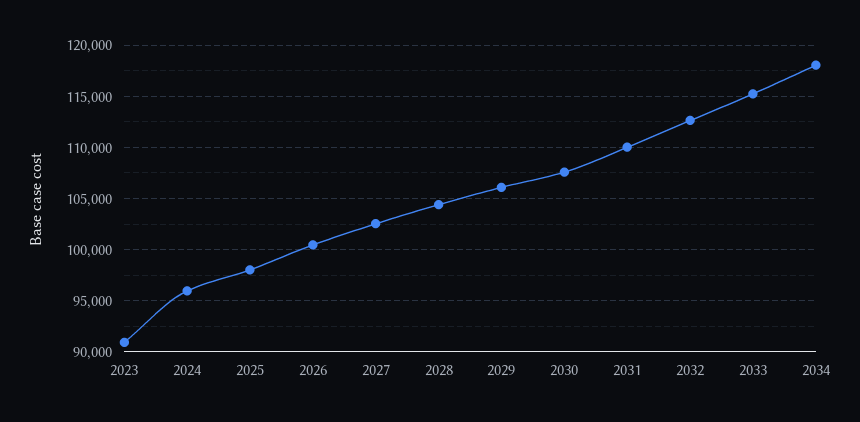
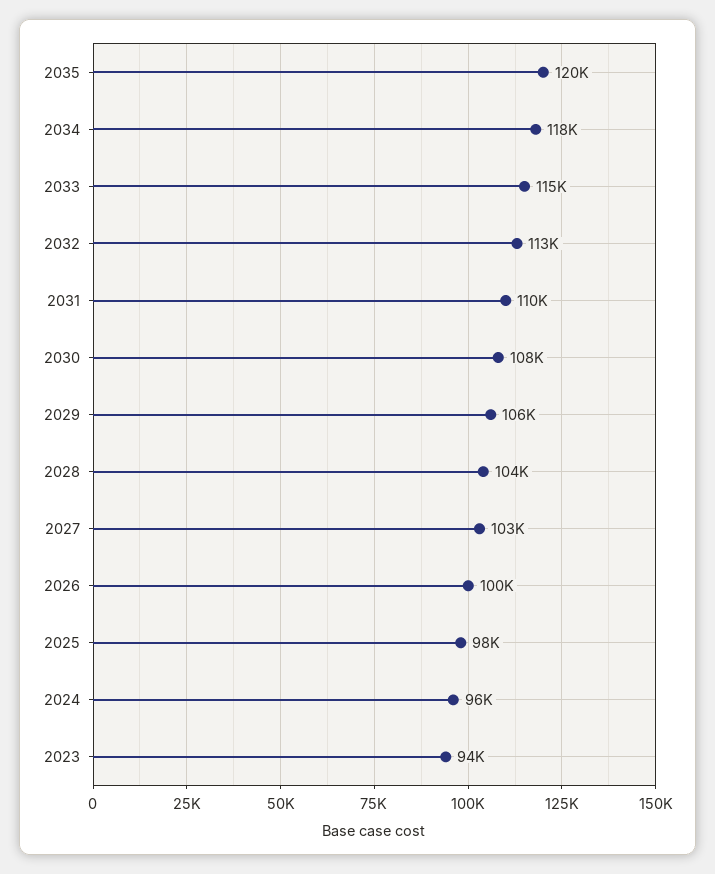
2023: 91000 -> 94000
2035: none -> 120000

